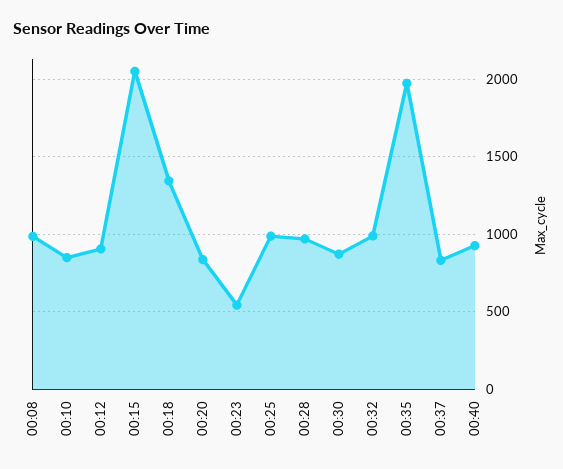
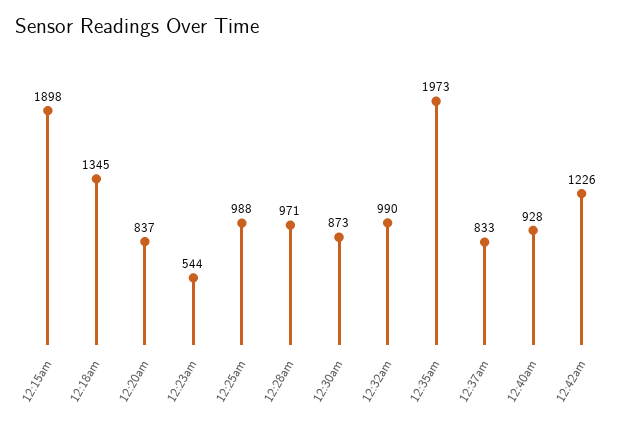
00:08: 1000 -> none
00:10: 850 -> none
00:12: 900 -> none
00:15: 2050 -> 1898
12:42am: none -> 1226

